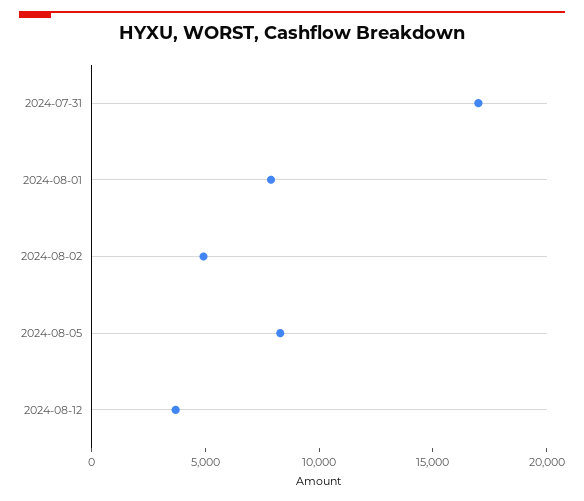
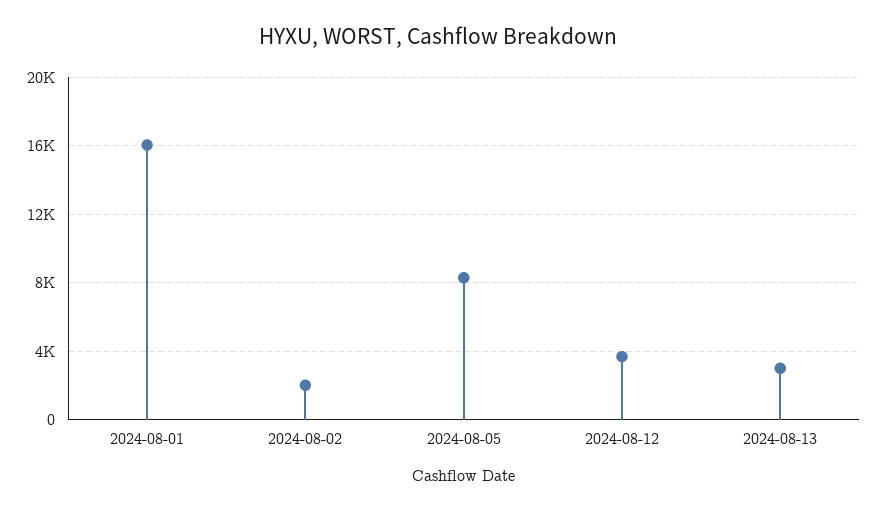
2024-07-31: 17000 -> none
2024-08-01: 8000 -> 16000
2024-08-02: 5000 -> 2000
2024-08-13: none -> 3000

